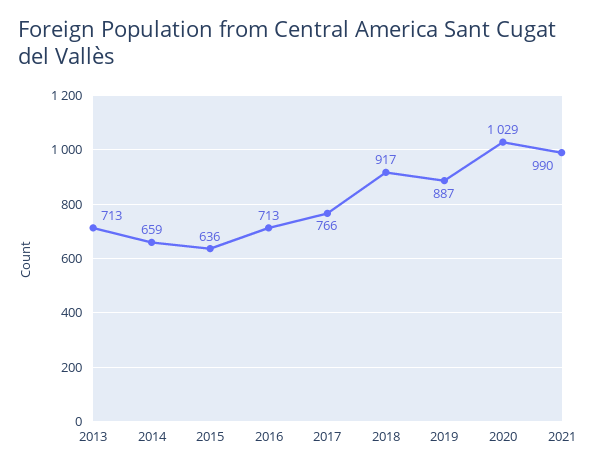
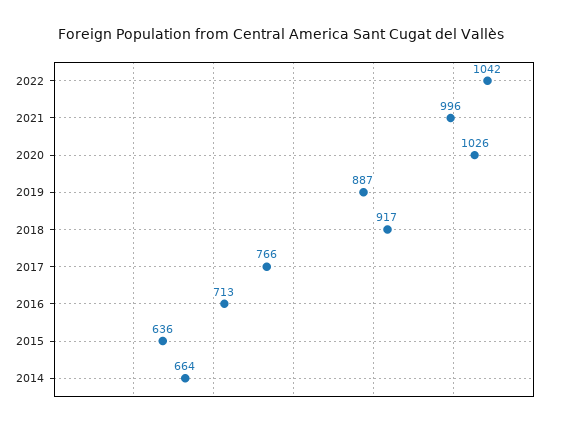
2013: 713 -> none
2014: 659 -> 664
2020: 1029 -> 1026
2021: 990 -> 996
2022: none -> 1042

